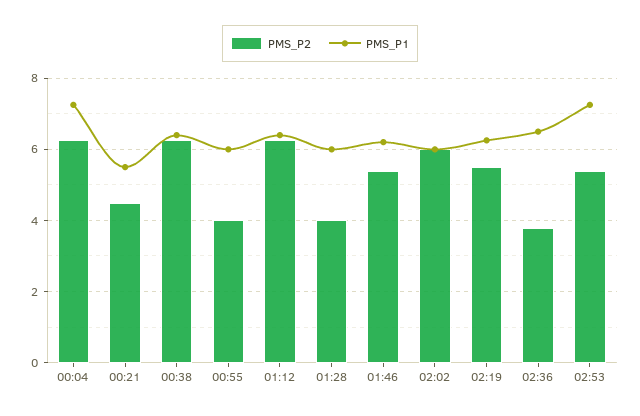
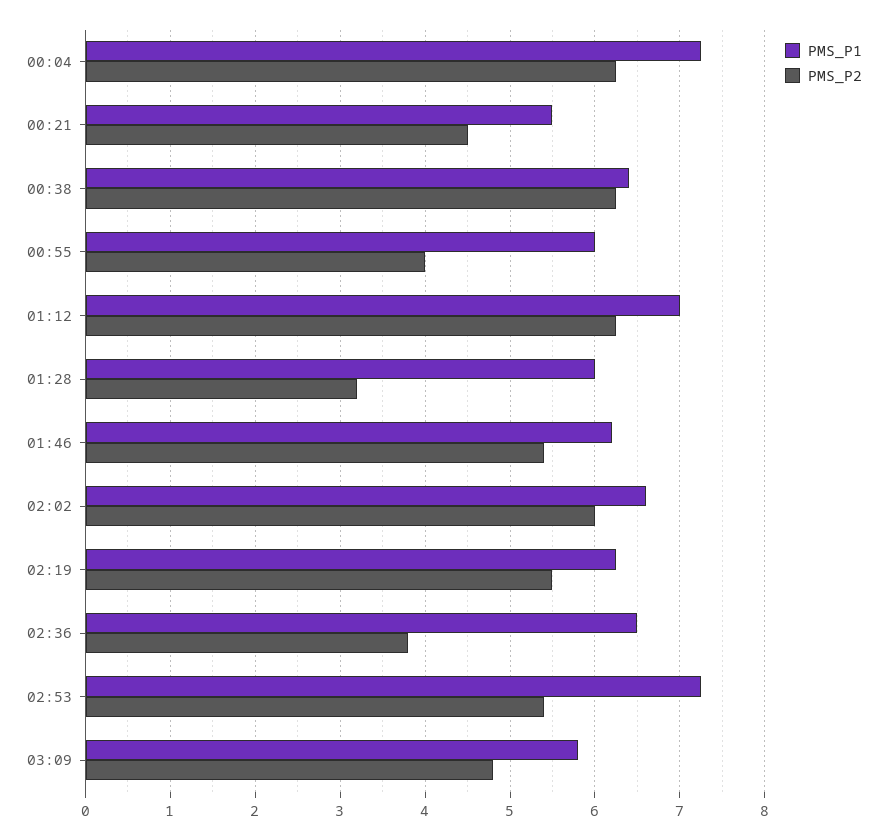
PMS_P1, 01:12: 6.4 -> 7
PMS_P2, 01:28: 4 -> 3.2
PMS_P1, 02:02: 6 -> 6.6
PMS_P1, 03:09: none -> 5.8
PMS_P2, 03:09: none -> 4.8

